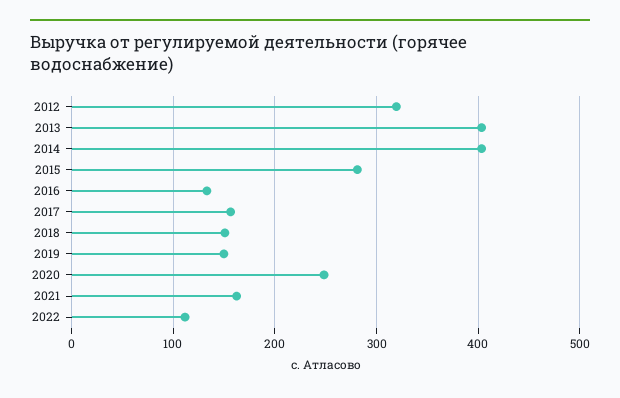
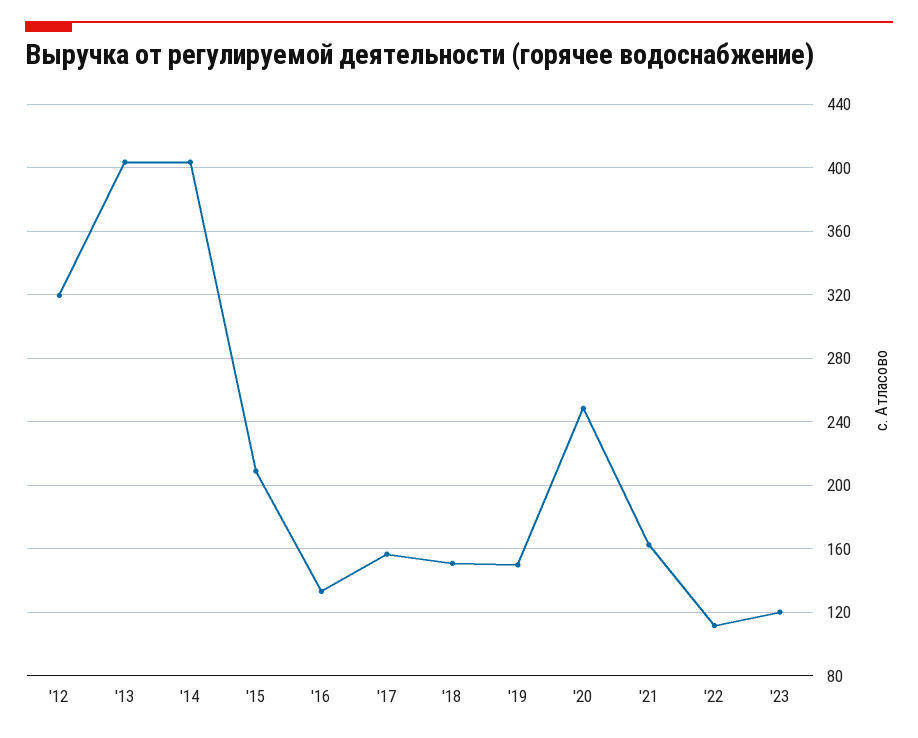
2015: 280 -> 210
'23: none -> 120

